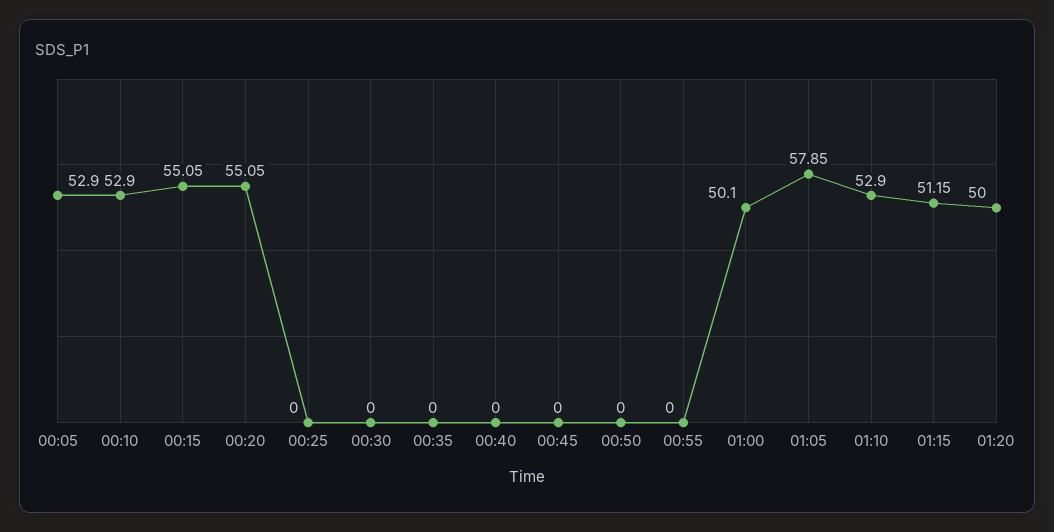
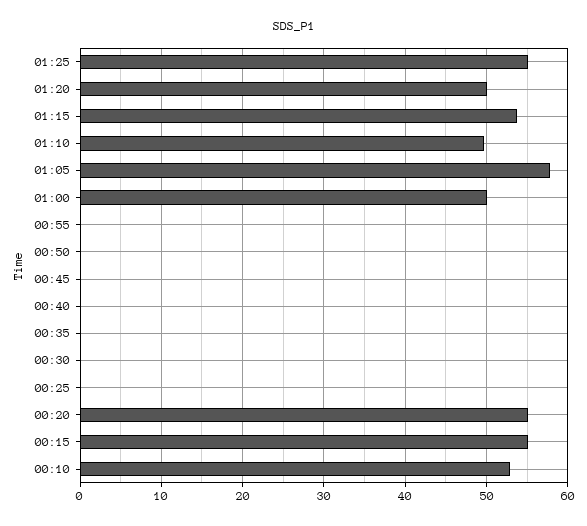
00:05: 52.9 -> none
01:10: 52.9 -> 50
01:15: 51.15 -> 54
01:25: none -> 55

